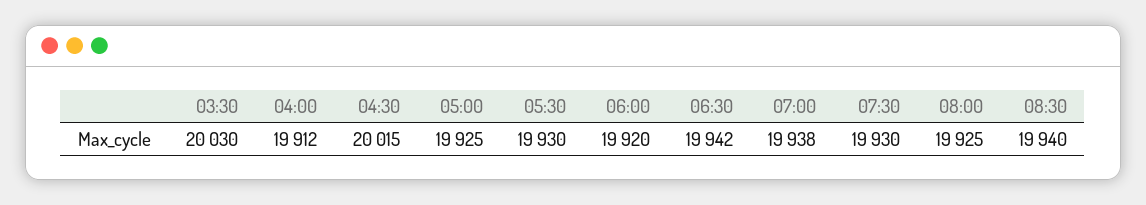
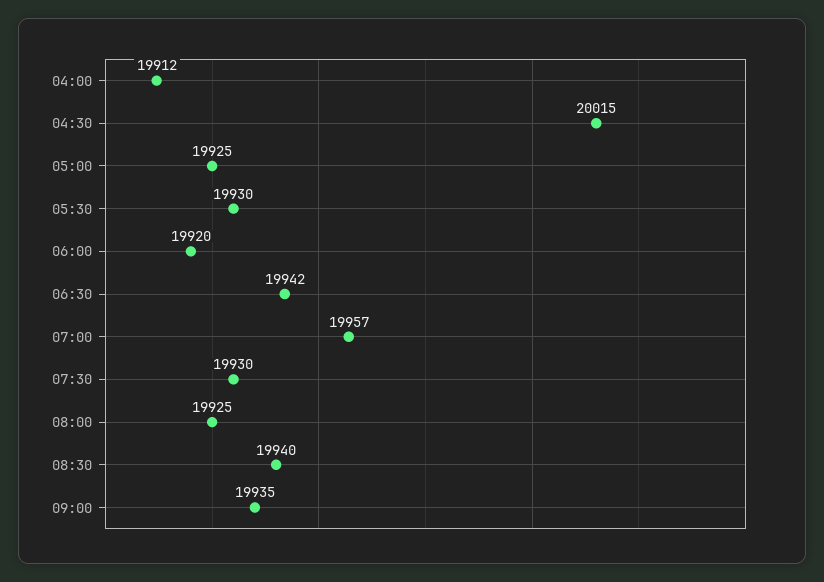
03:30: 20030 -> none
07:00: 19938 -> 19957
09:00: none -> 19935

